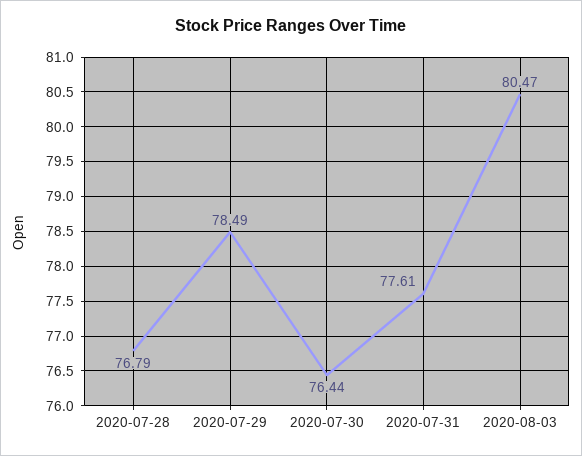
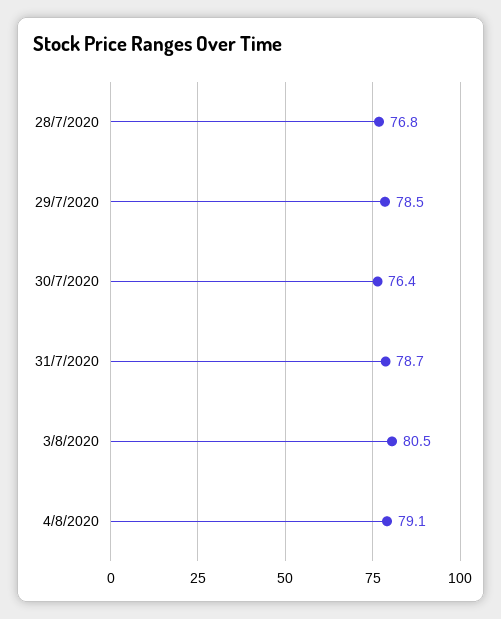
2020-07-31: 77.61 -> 78.7
4/8/2020: none -> 79.1

